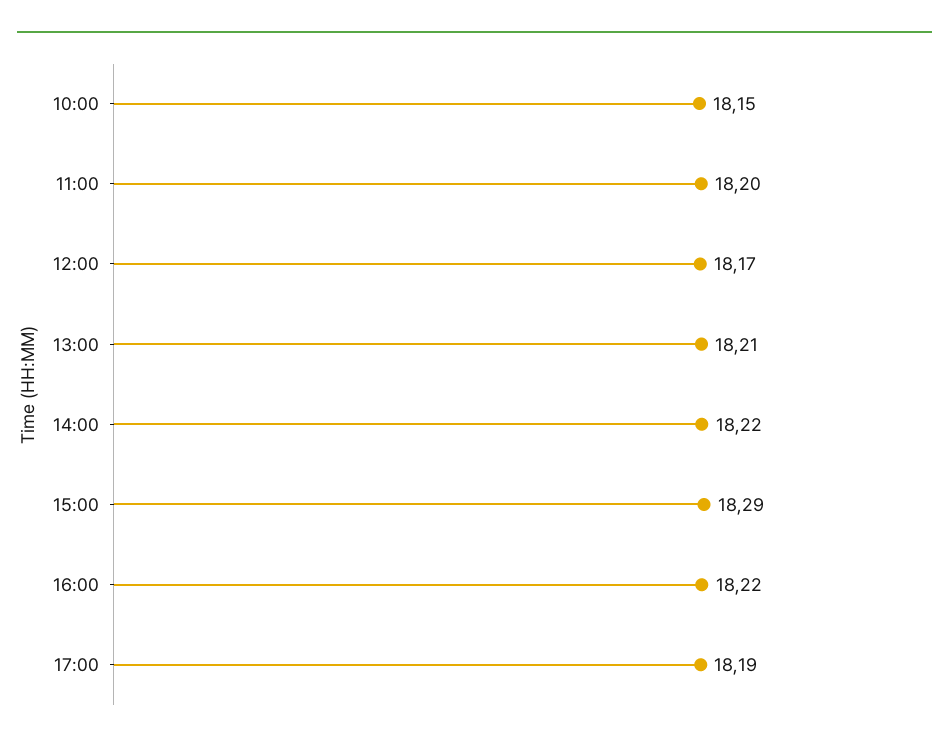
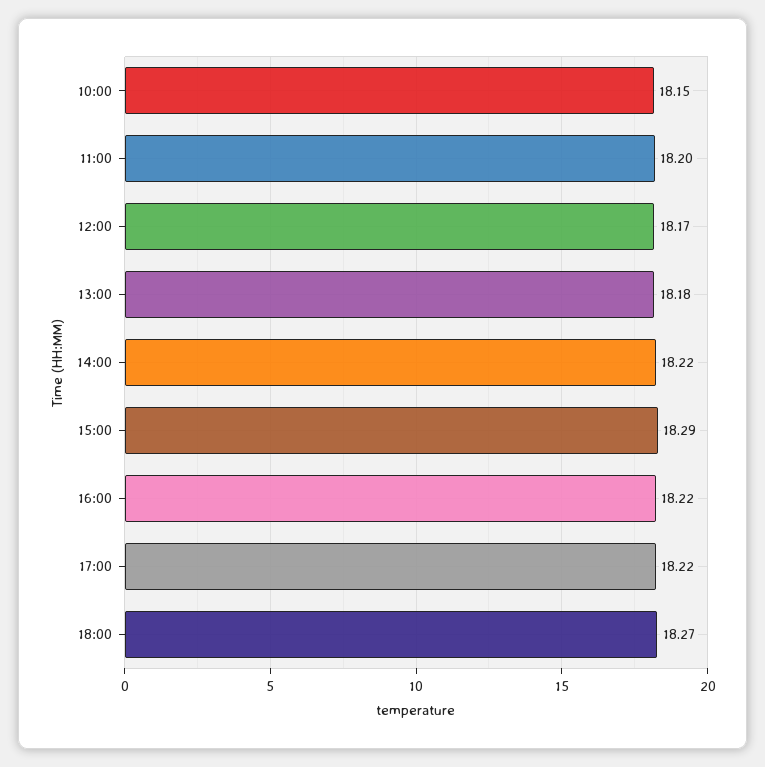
13:00: 18.21 -> 18.18
17:00: 18.19 -> 18.22
18:00: none -> 18.27

